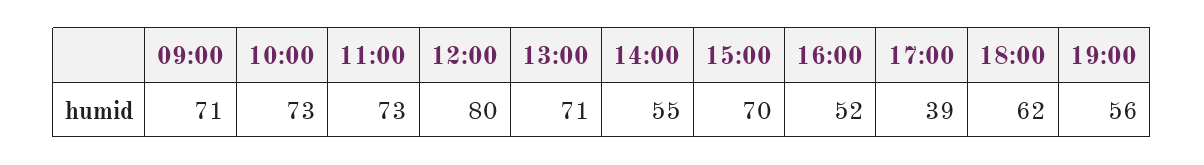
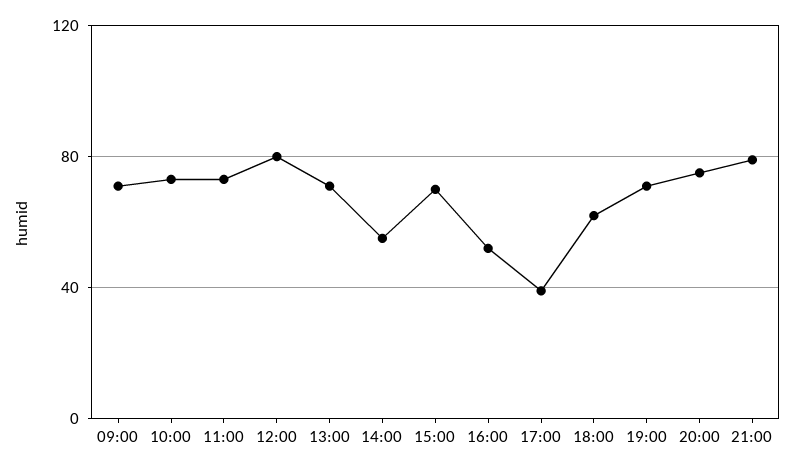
19:00: 56 -> 70
20:00: none -> 75
21:00: none -> 80

